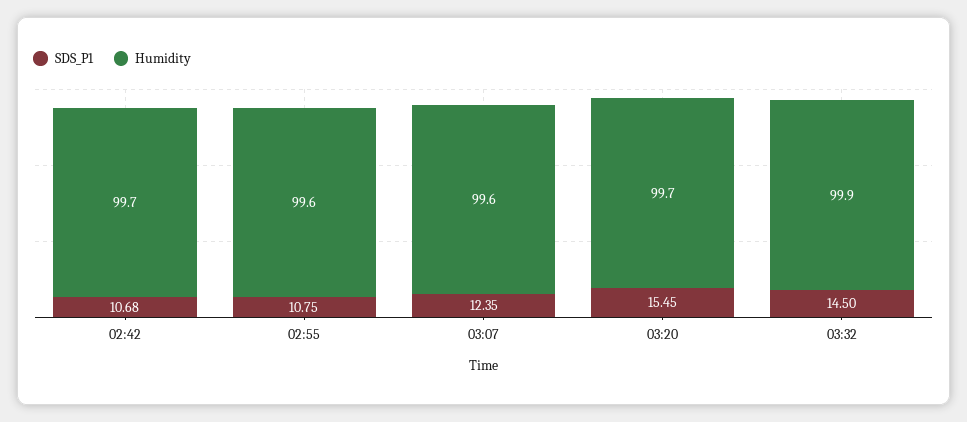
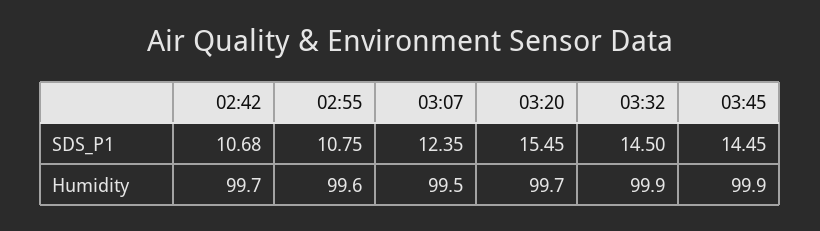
Humidity, 03:07: 99.6 -> 99.5
SDS_P1, 03:45: none -> 14.45
Humidity, 03:45: none -> 99.9

